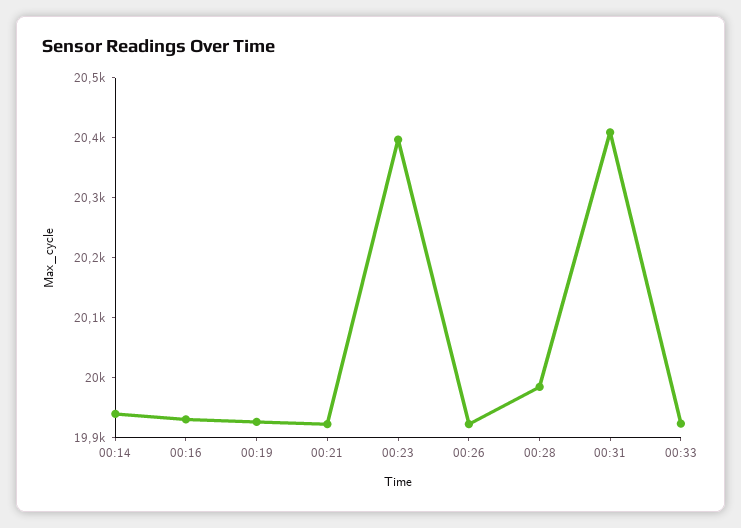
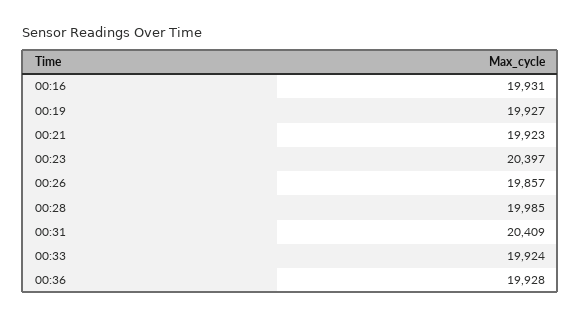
00:14: 19940 -> none
00:26: 19920 -> 19857
00:36: none -> 19928

